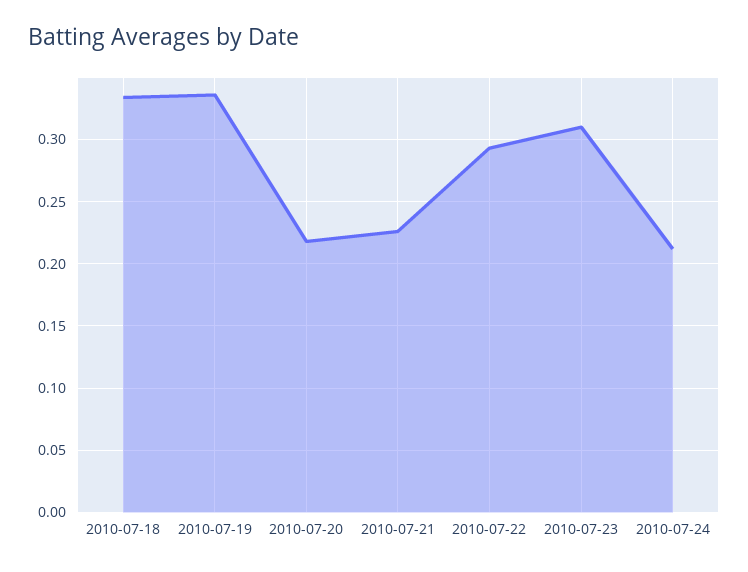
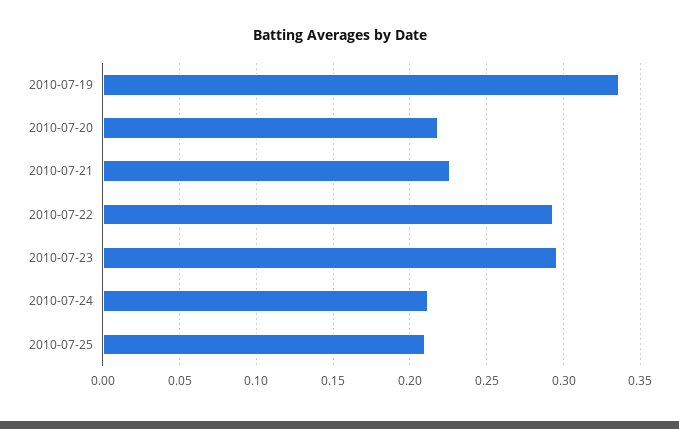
2010-07-18: 0.335 -> none
2010-07-23: 0.31 -> 0.295
2010-07-25: none -> 0.21

